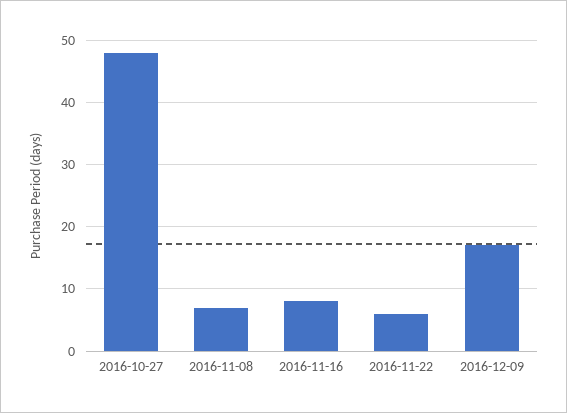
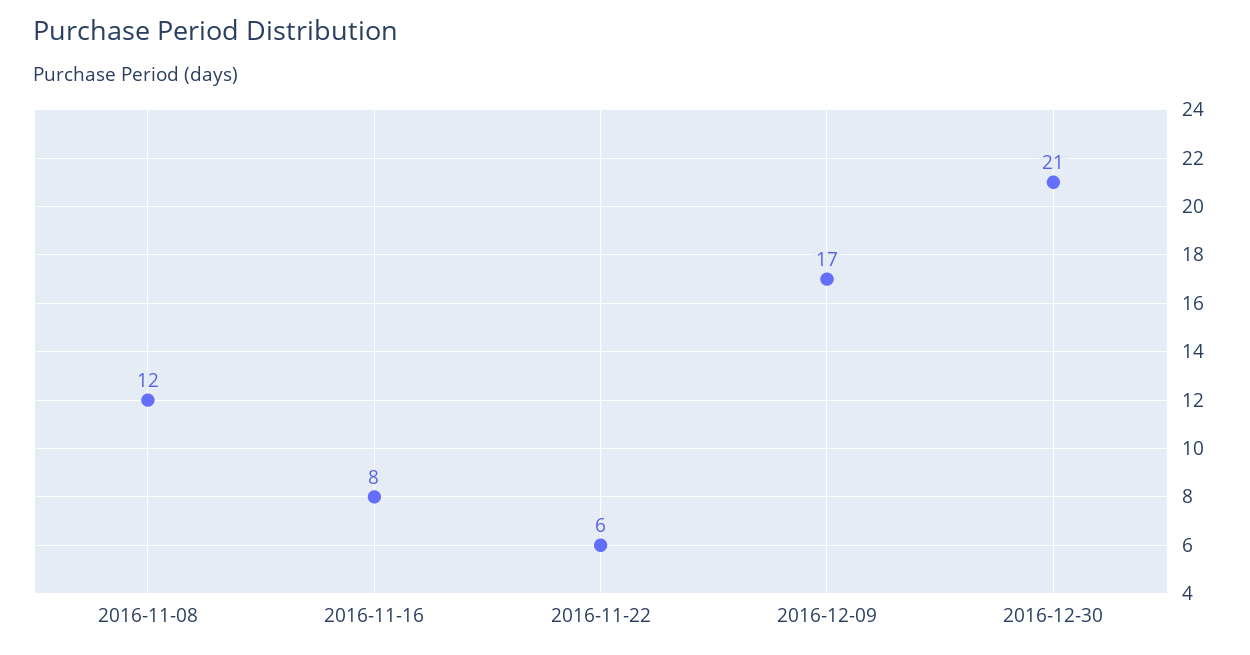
2016-10-27: 48 -> none
2016-11-08: 7 -> 12
2016-12-30: none -> 21

